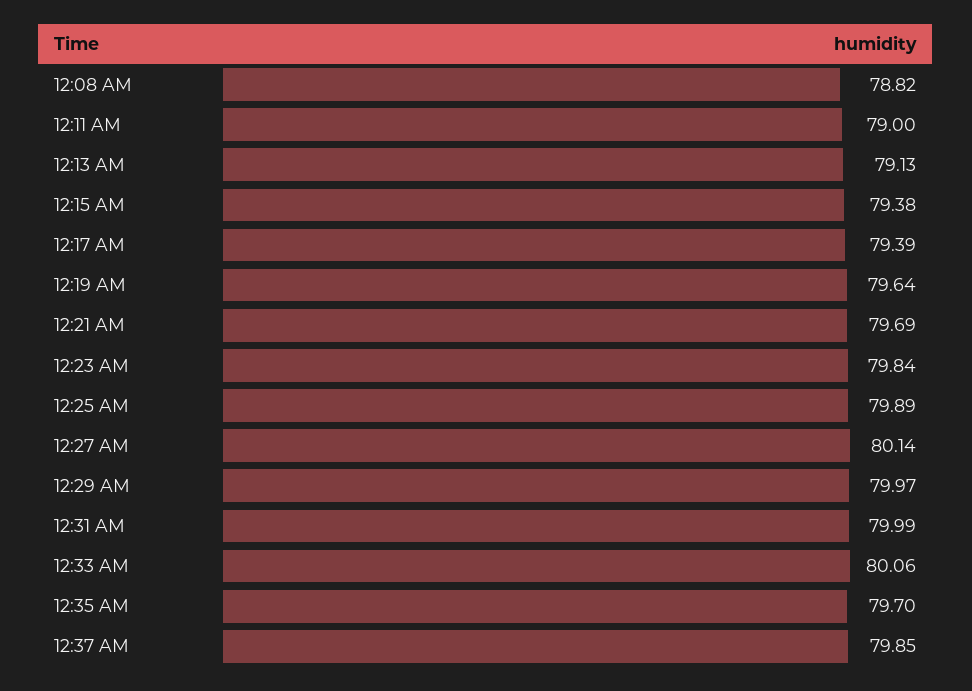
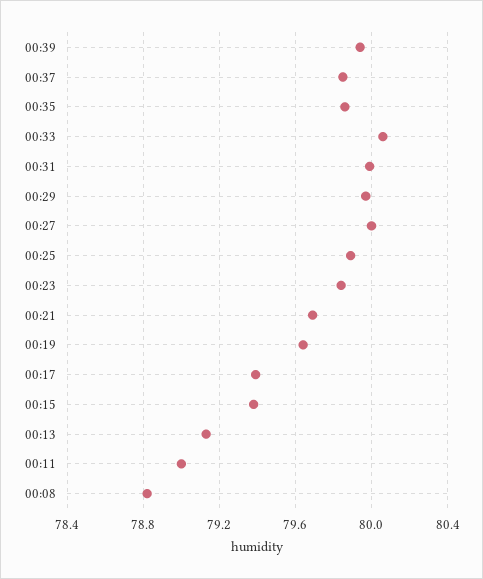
12:27 AM: 80.14 -> 80
12:35 AM: 79.7 -> 79.85
00:39: none -> 79.95

